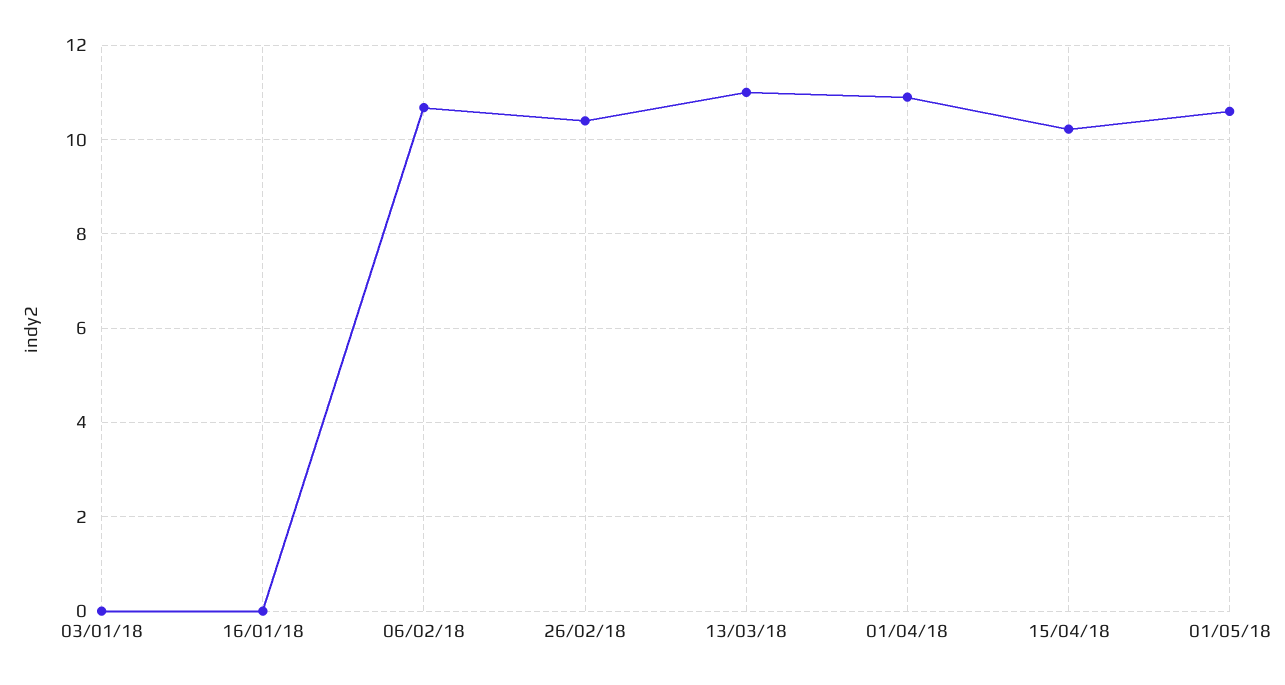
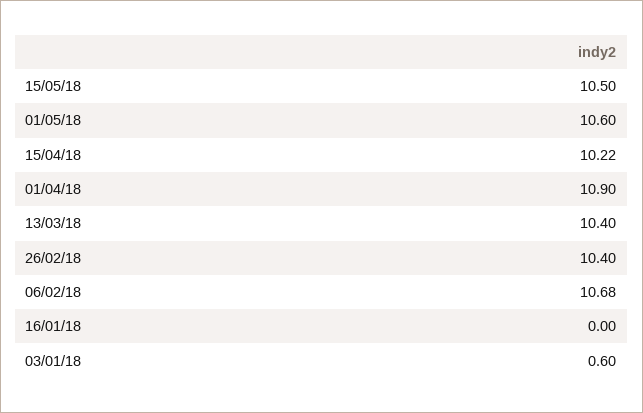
03/01/18: 0 -> 0.6
13/03/18: 11 -> 10.4
15/05/18: none -> 10.5

